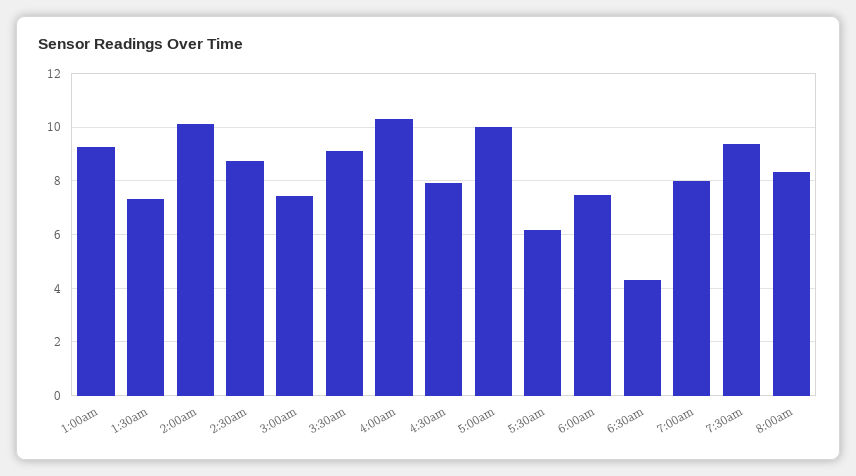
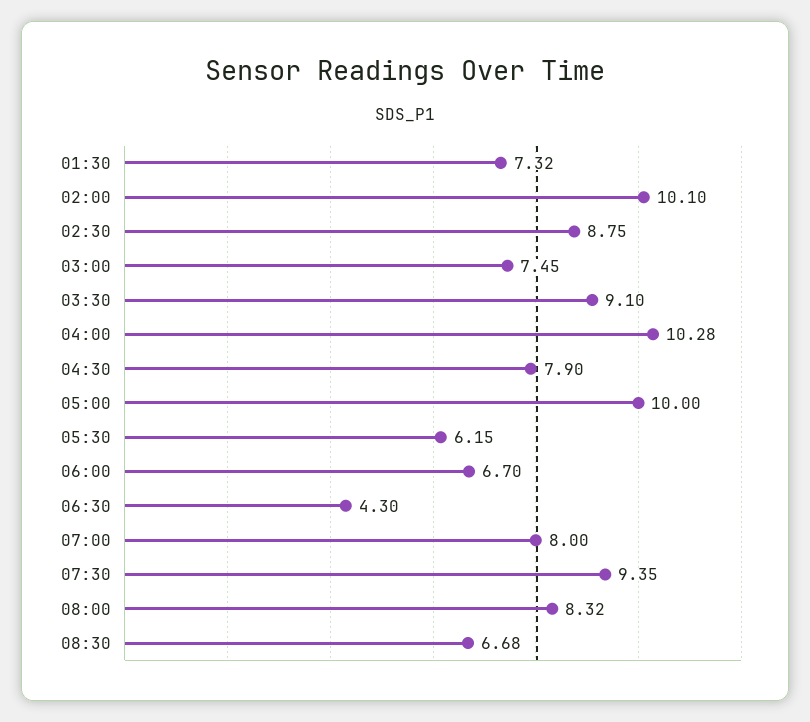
1:00am: 9.25 -> none
6:00am: 7.5 -> 6.7
08:30: none -> 6.68

